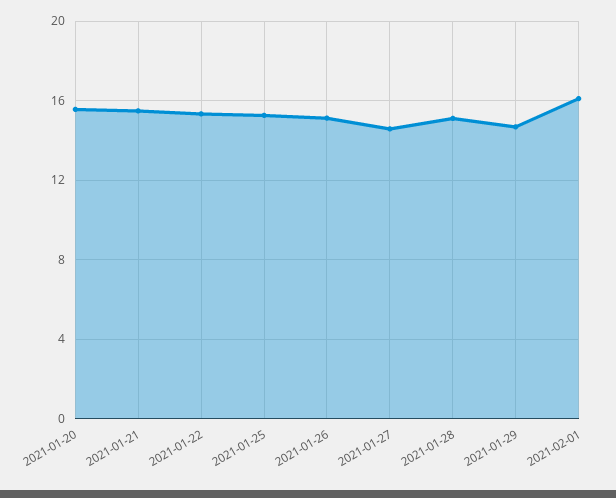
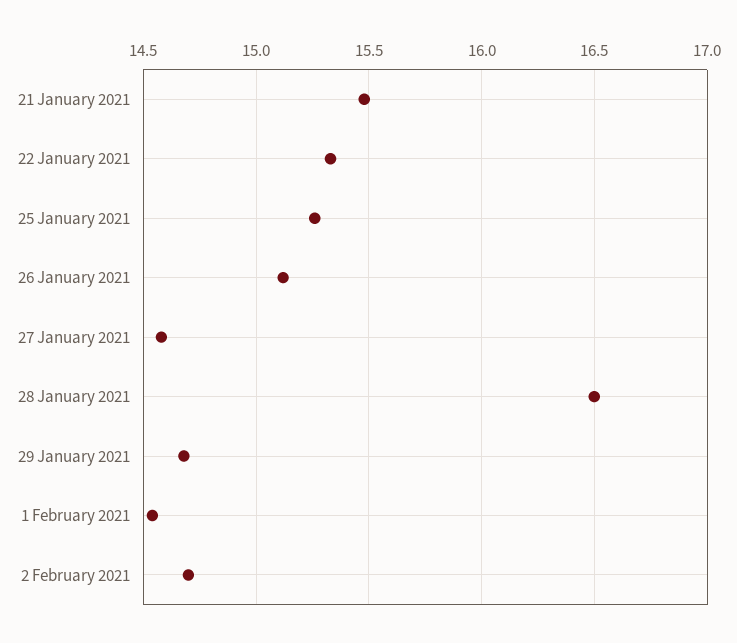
2021-01-20: 15.5 -> none
2021-01-28: 15 -> 16.5
2021-02-01: 16 -> 14.55
2 February 2021: none -> 14.7

